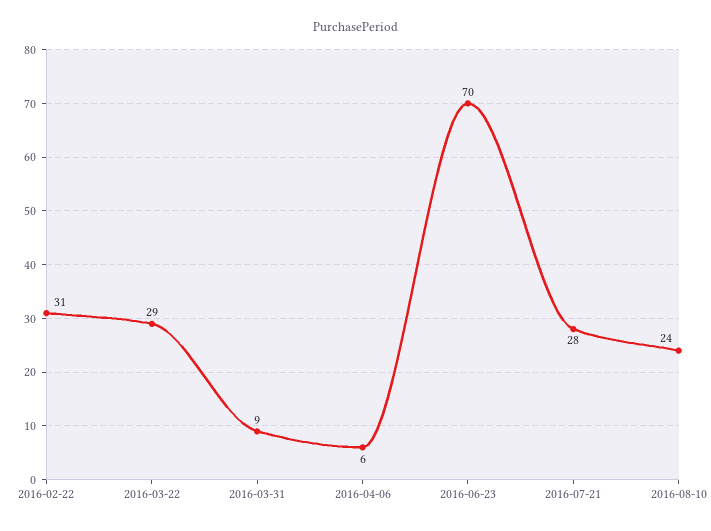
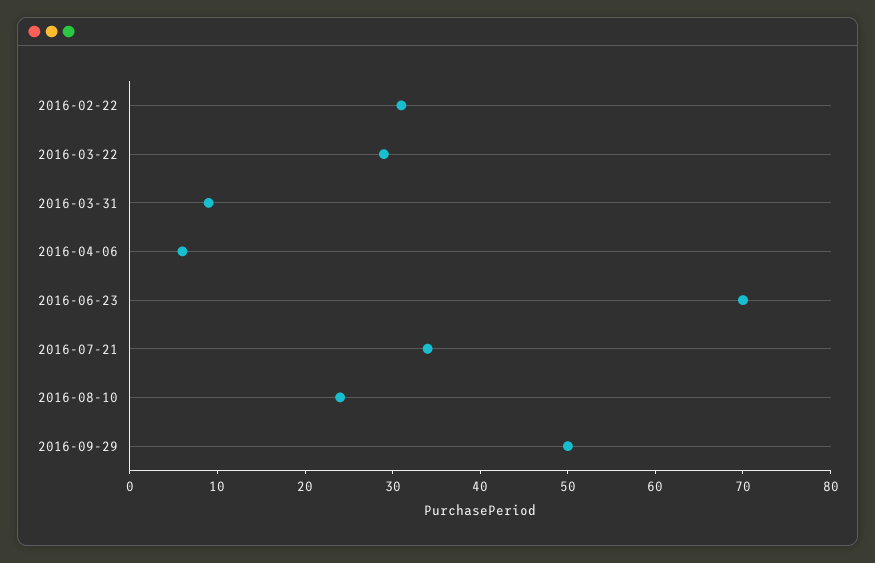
2016-07-21: 28 -> 34
2016-09-29: none -> 50

